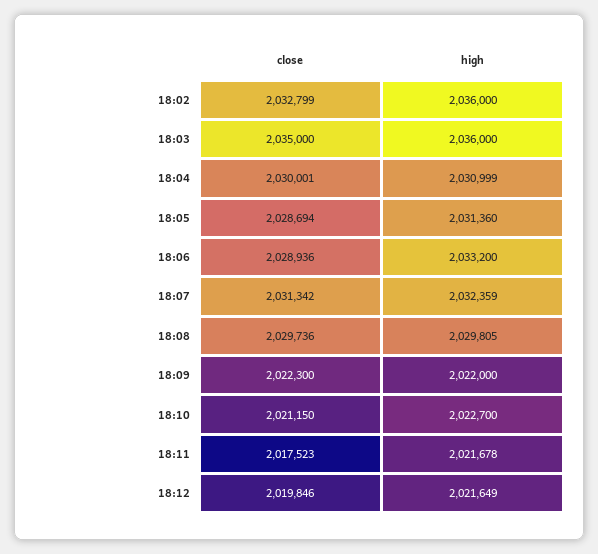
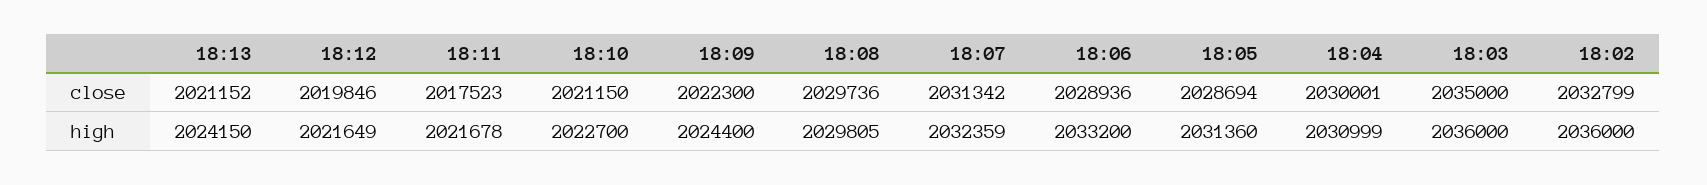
high, 18:09: 2022000 -> 2024400
close, 18:13: none -> 2021152
high, 18:13: none -> 2024150

